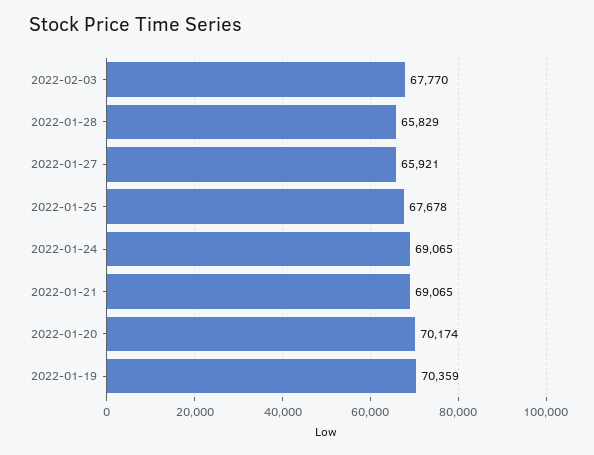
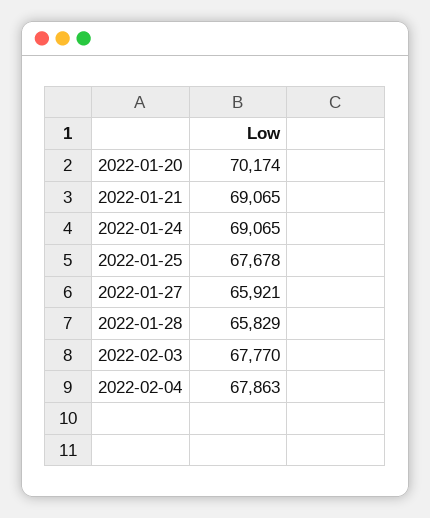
2022-01-19: 70359 -> none
2022-02-04: none -> 67863

